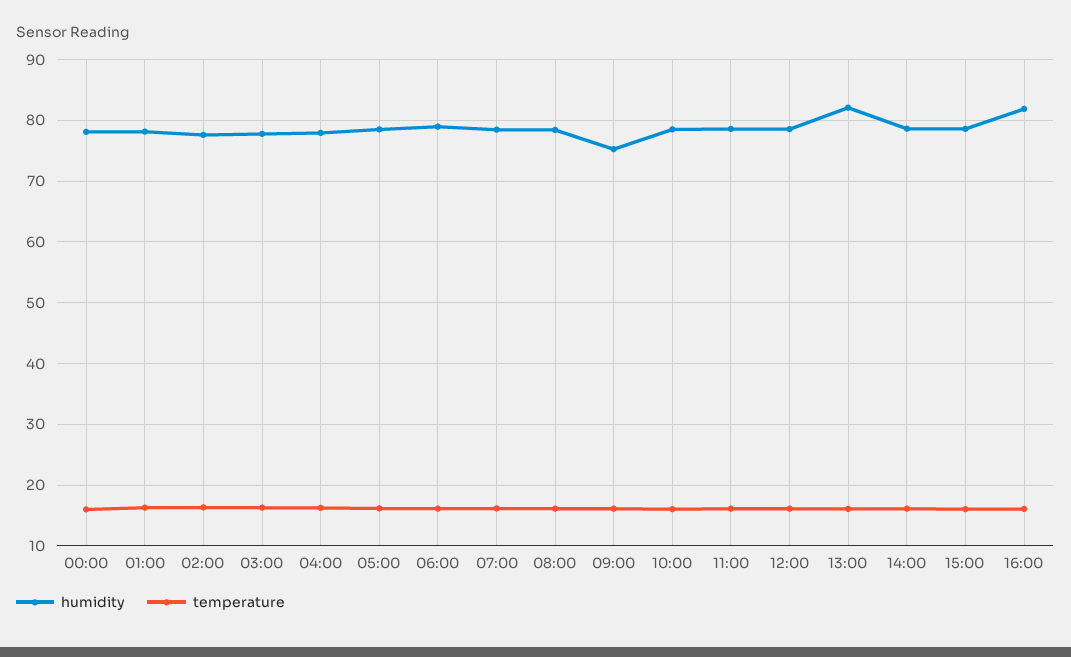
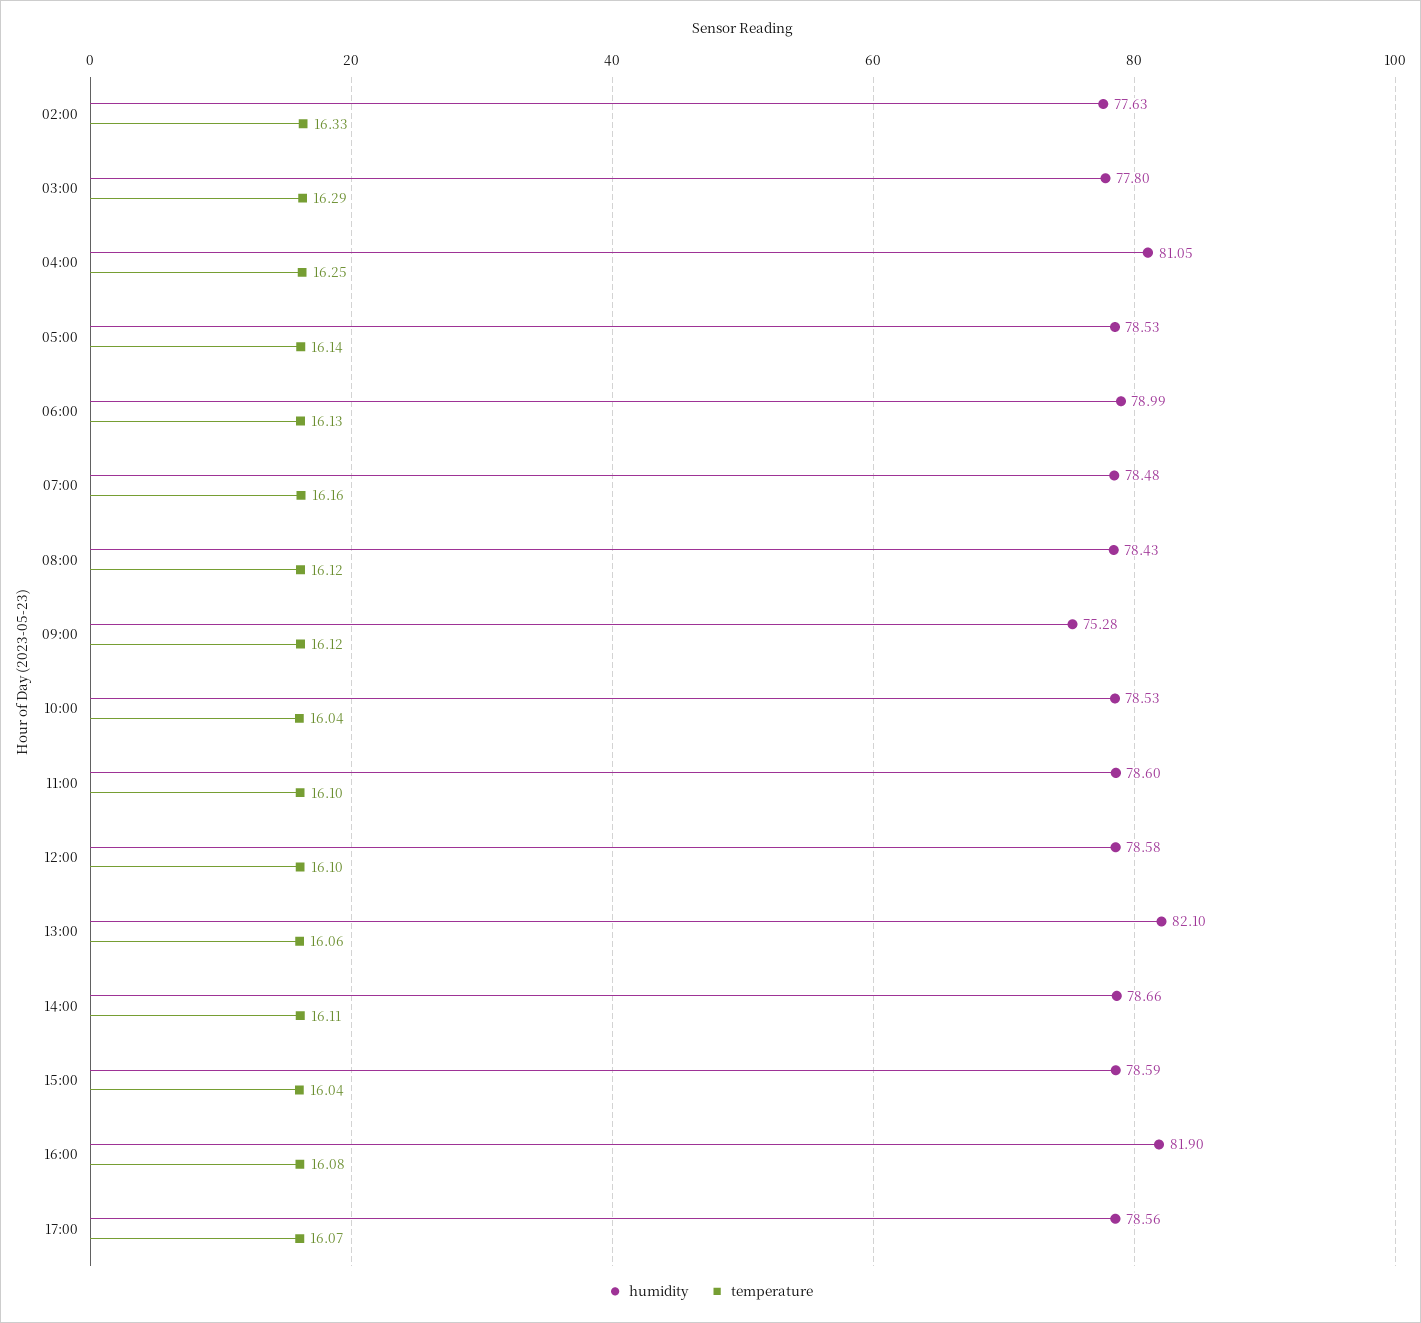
humidity, 00:00: 78 -> none
temperature, 00:00: 16 -> none
humidity, 01:00: 78 -> none
temperature, 01:00: 16 -> none
humidity, 04:00: 78 -> 81.05
humidity, 17:00: none -> 78.56
temperature, 17:00: none -> 16.07

